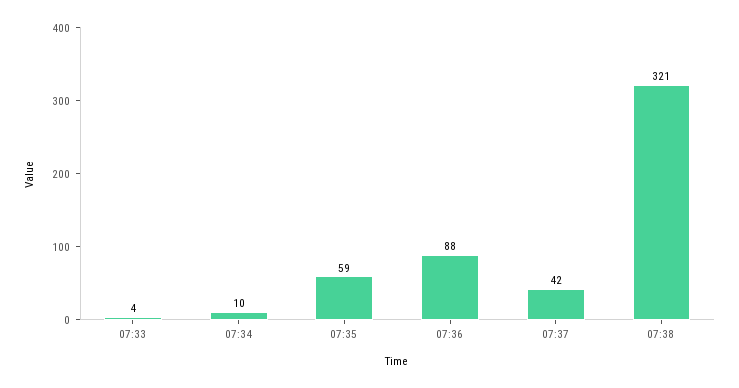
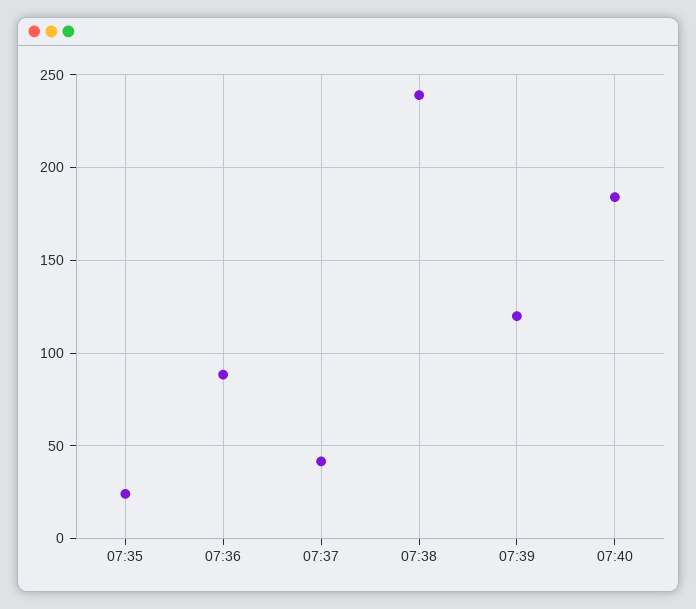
07:33: 4 -> none
07:34: 10 -> none
07:35: 59 -> 25
07:38: 321 -> 240
07:39: none -> 120
07:40: none -> 185

